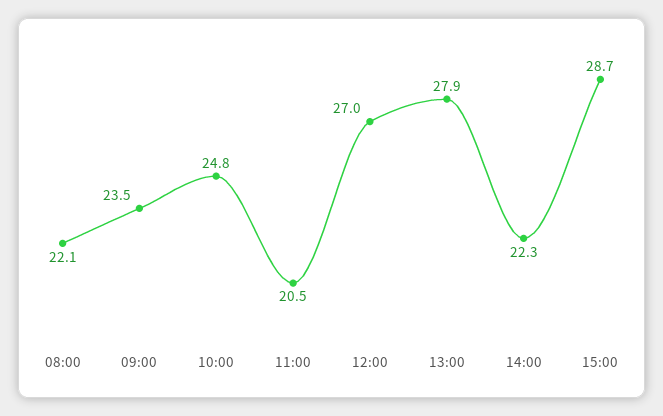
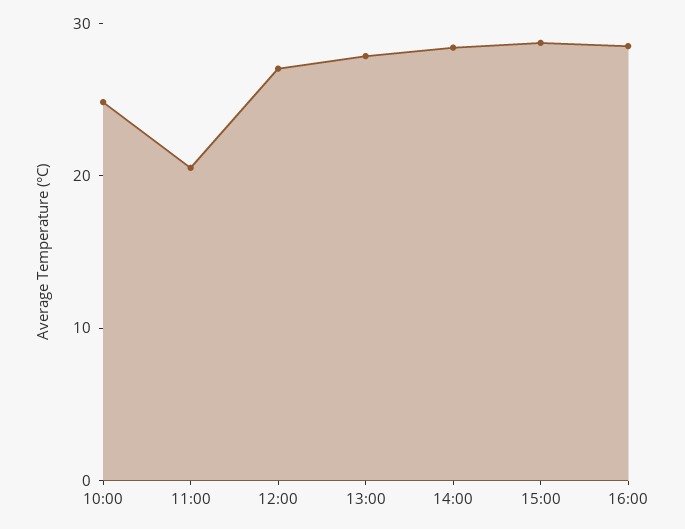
08:00: 22.1 -> none
09:00: 23.5 -> none
14:00: 22.3 -> 28
16:00: none -> 28

